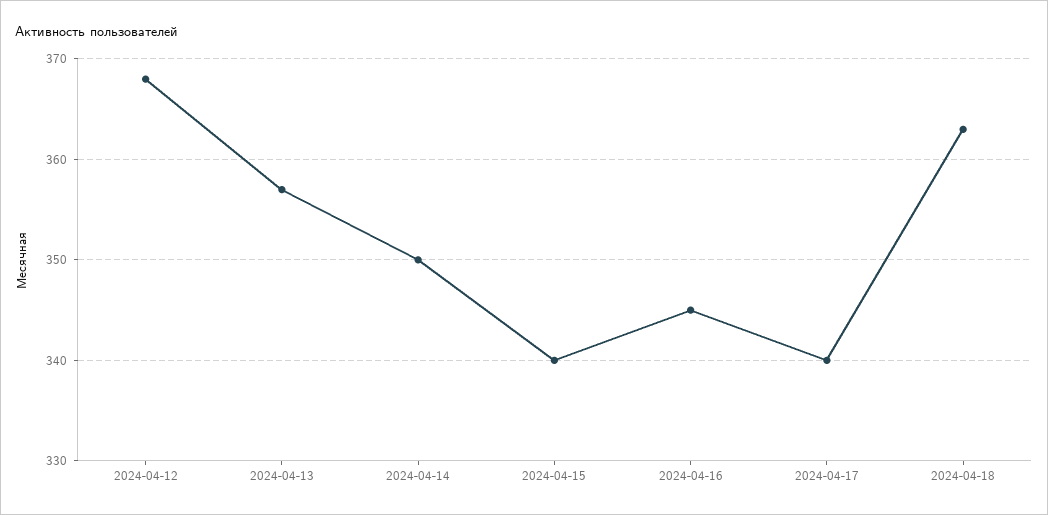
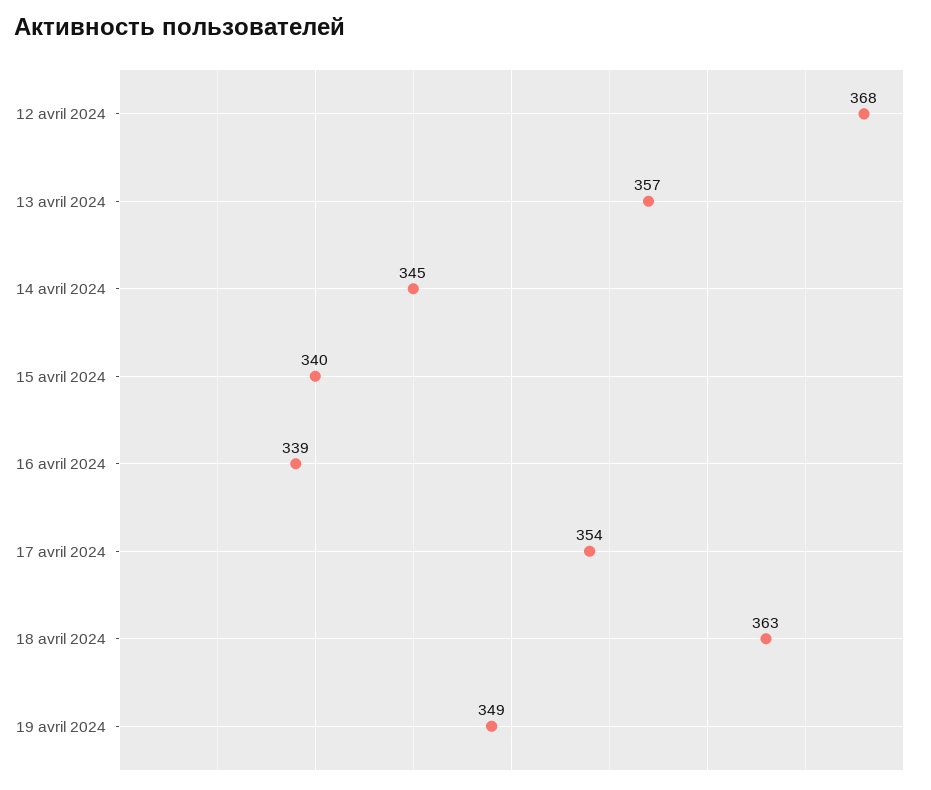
2024-04-14: 350 -> 345
2024-04-16: 345 -> 339
2024-04-17: 340 -> 354
19 avril 2024: none -> 349

